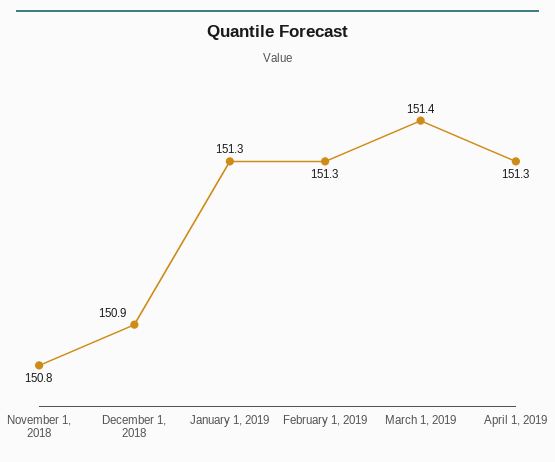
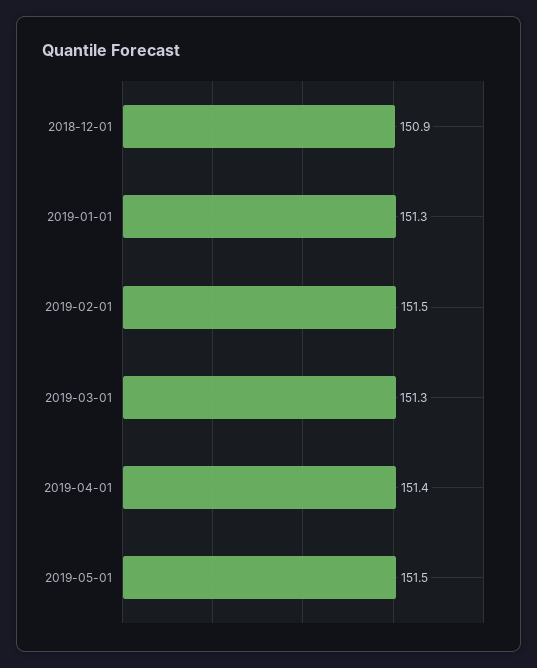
November 1, 2018: 150.8 -> none
February 1, 2019: 151.3 -> 151.5
March 1, 2019: 151.4 -> 151.3
April 1, 2019: 151.3 -> 151.4
2019-05-01: none -> 151.5

